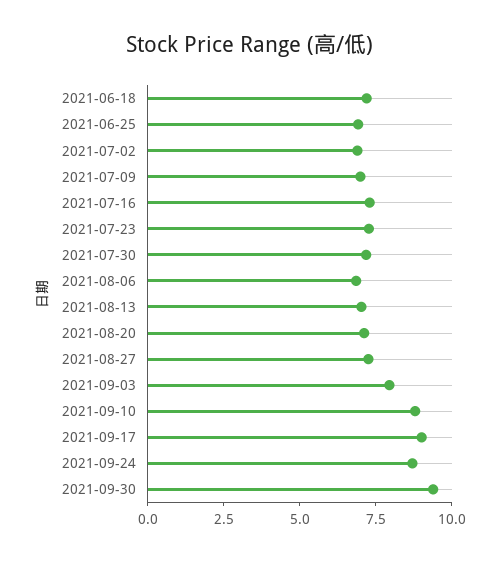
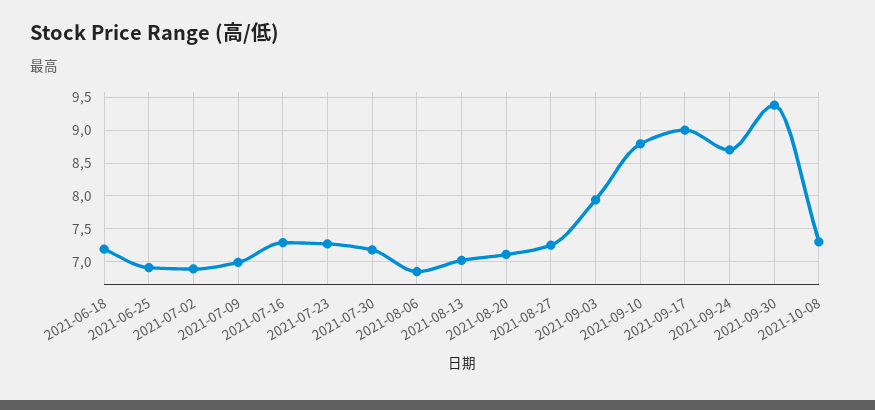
2021-10-08: none -> 7.3

